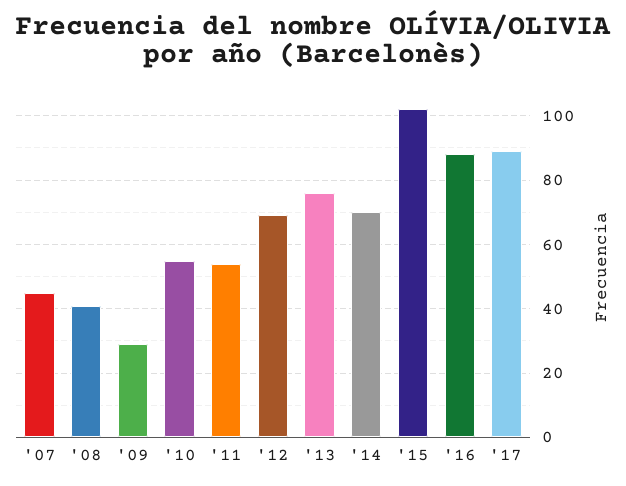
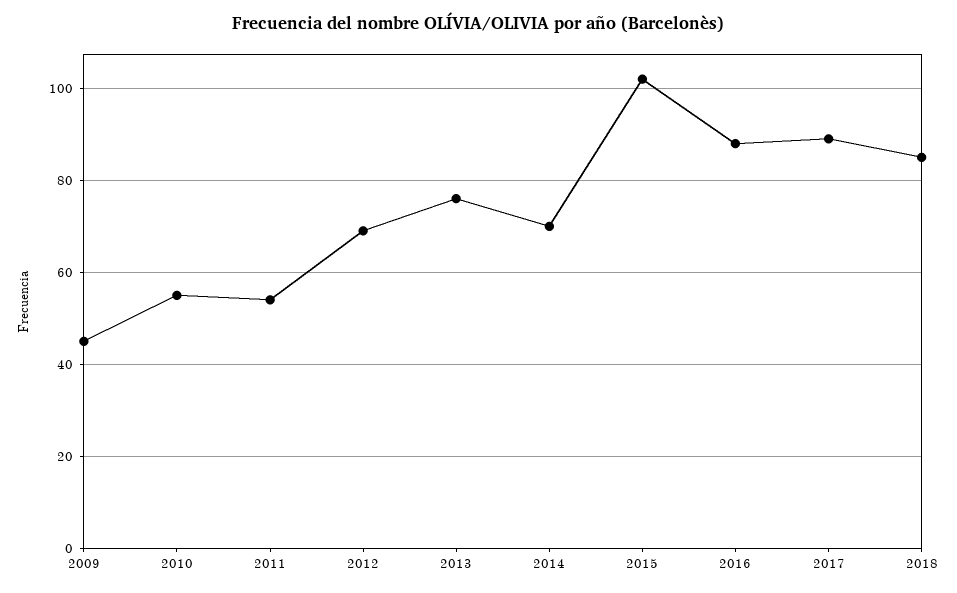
'07: 45 -> none
'08: 40 -> none
'09: 30 -> 45
2018: none -> 85

